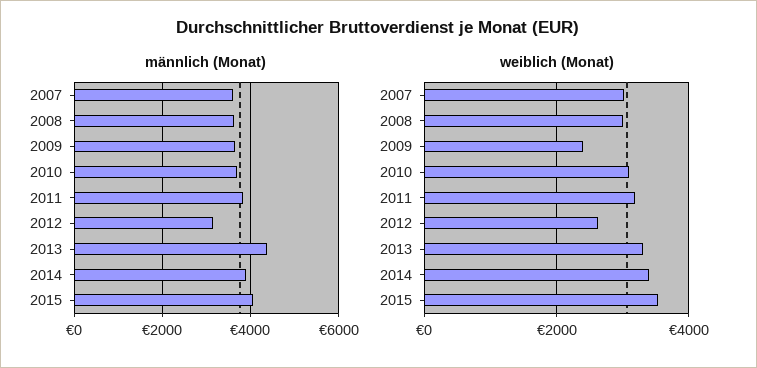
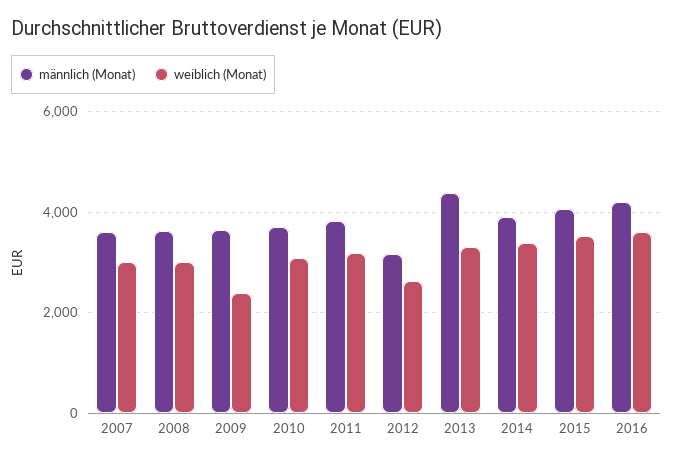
männlich (Monat), 2016: none -> 4200
weiblich (Monat), 2016: none -> 3600

